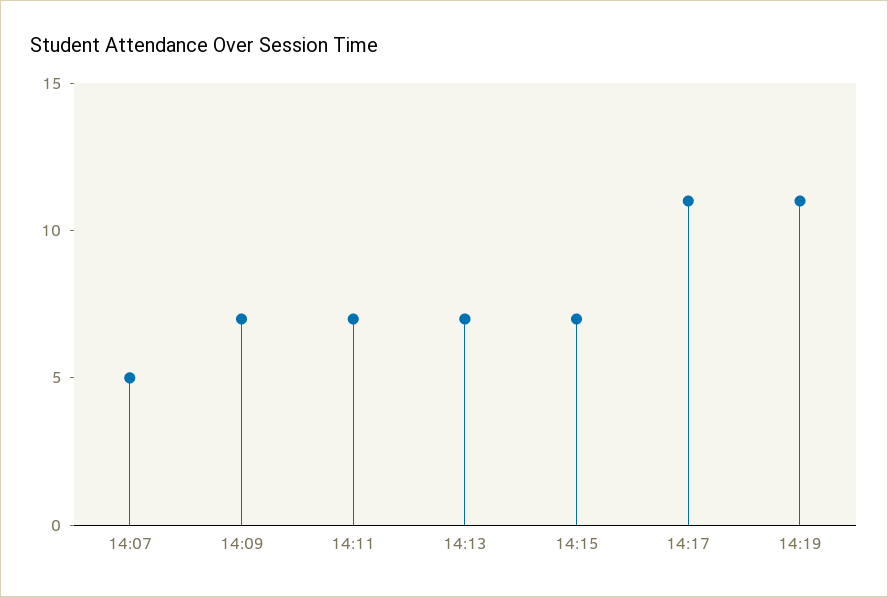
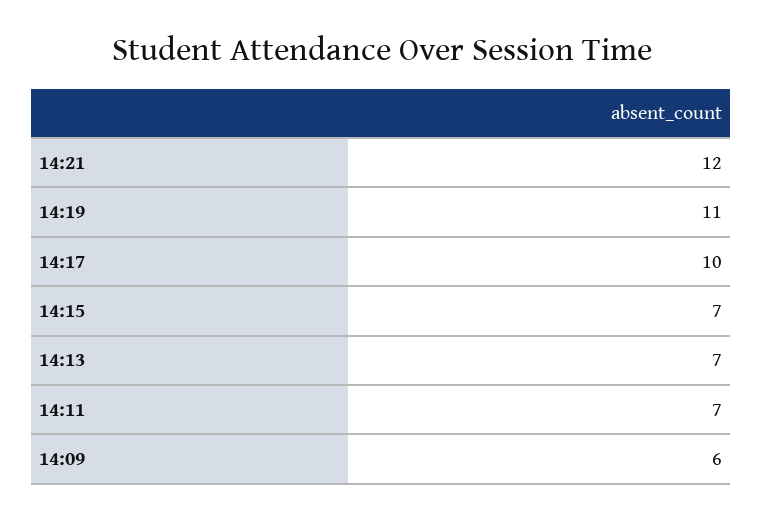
14:07: 5 -> none
14:09: 7 -> 6
14:17: 11 -> 10
14:21: none -> 12

